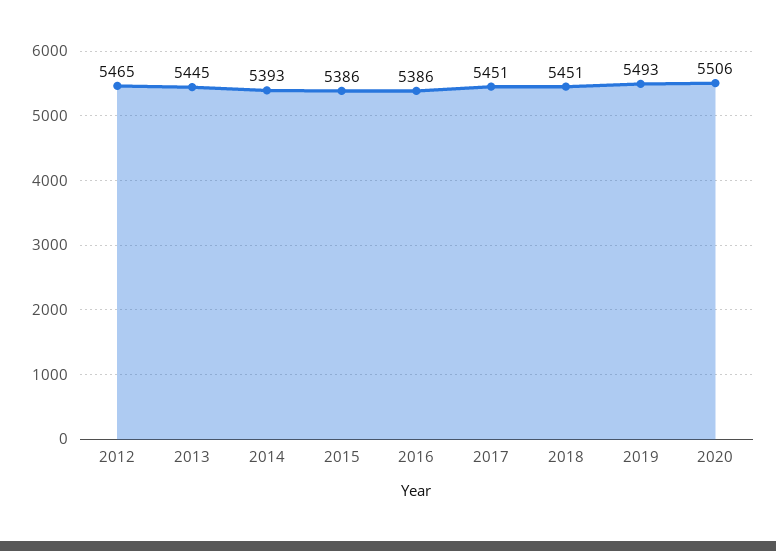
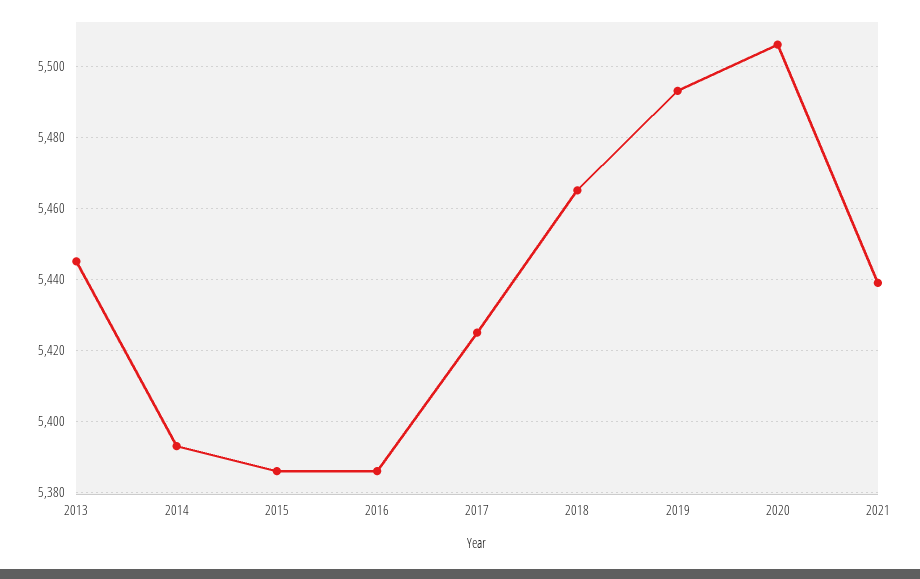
2012: 5465 -> none
2017: 5451 -> 5425
2018: 5451 -> 5465
2021: none -> 5440

